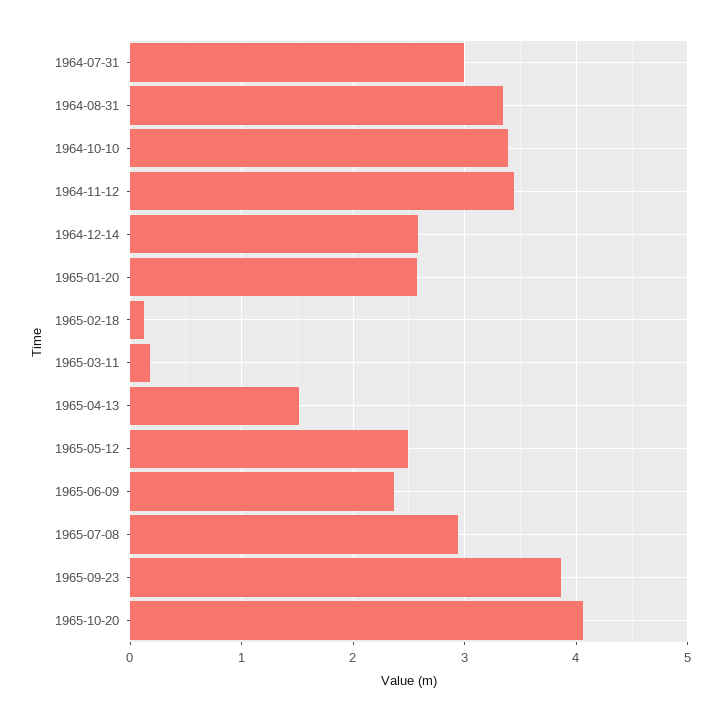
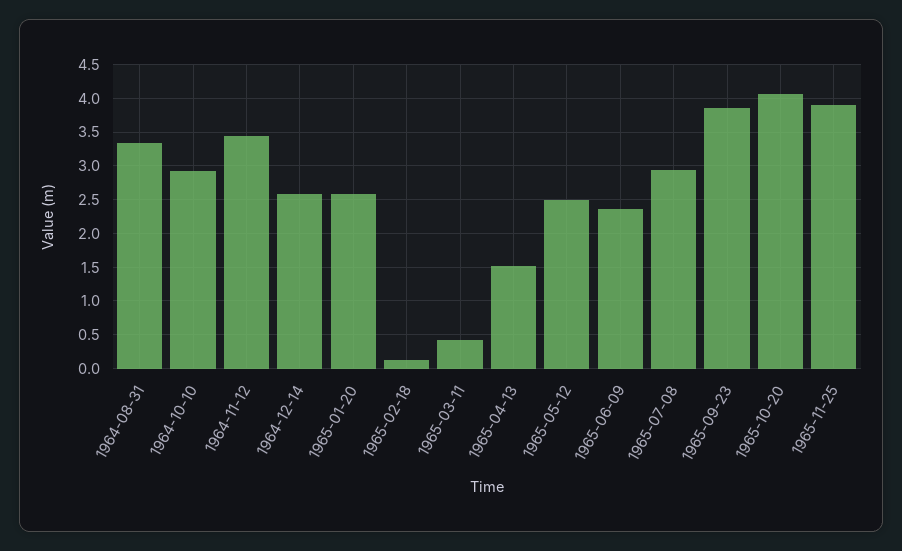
1964-07-31: 3 -> none
1964-10-10: 3.4 -> 2.9
1965-03-11: 0.2 -> 0.4
1965-11-25: none -> 3.9

